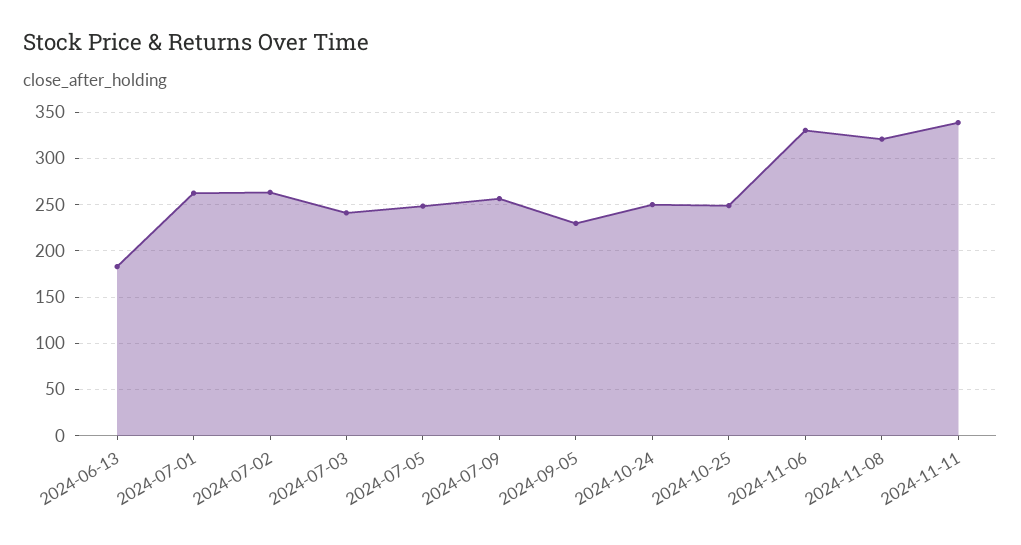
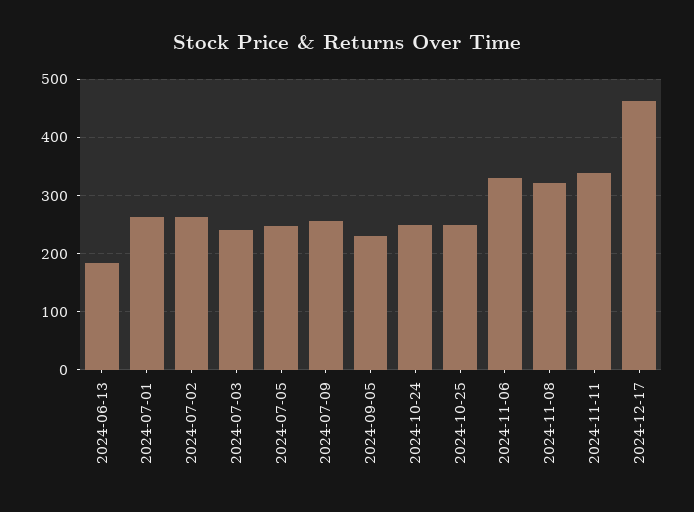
2024-12-17: none -> 460

